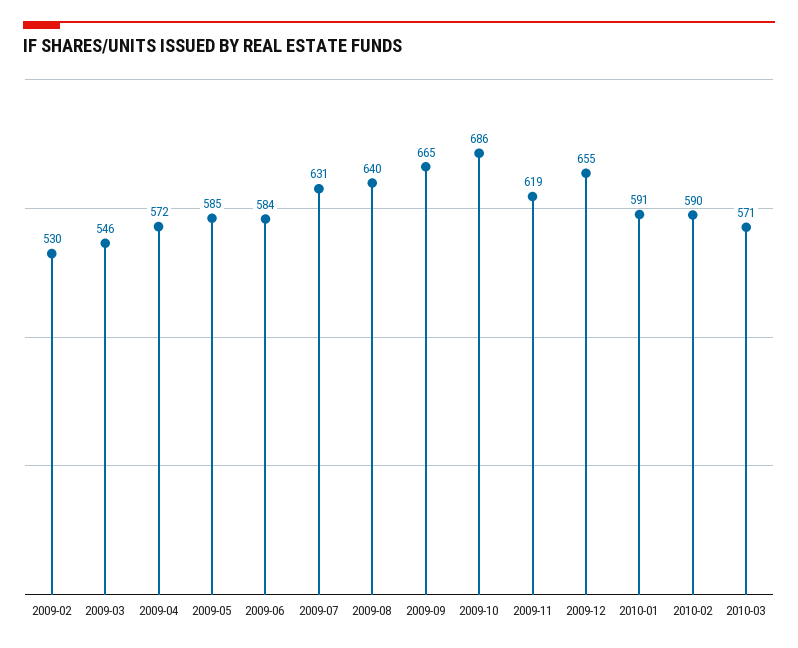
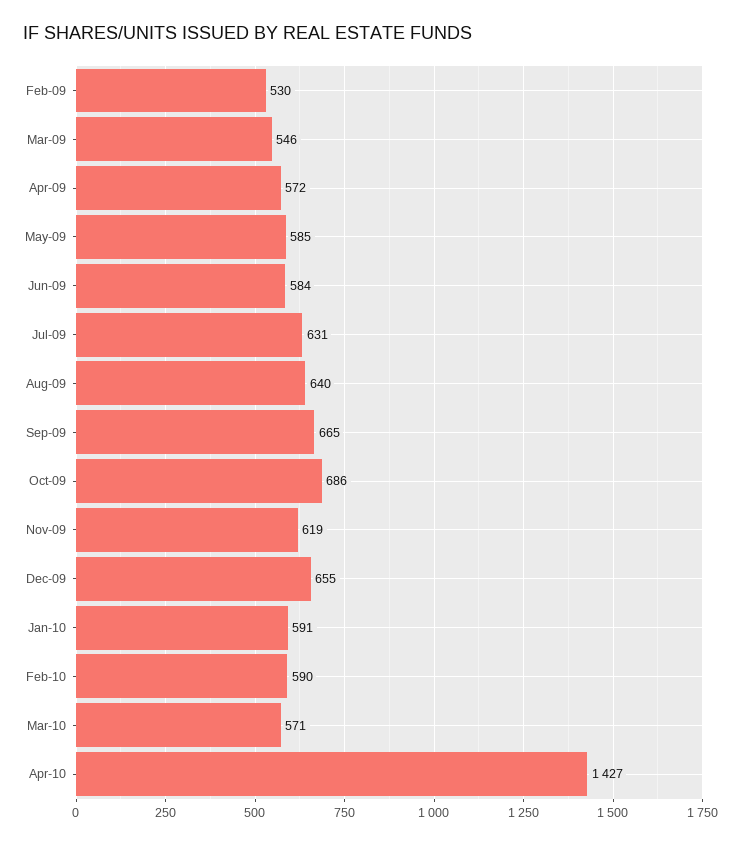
Apr-10: none -> 1427

